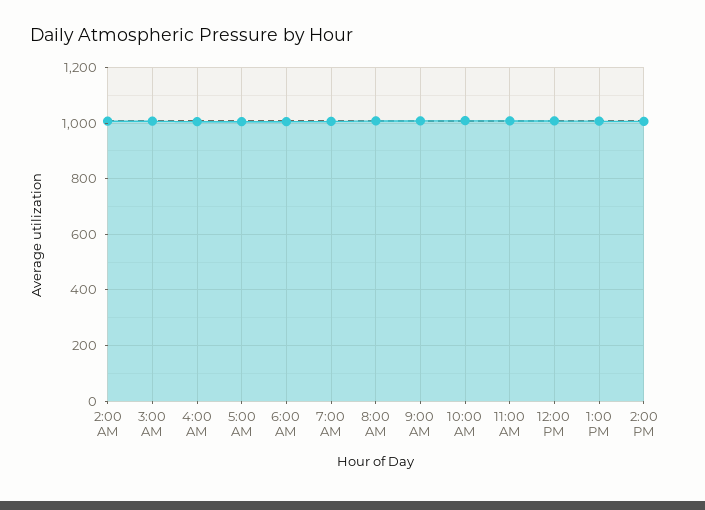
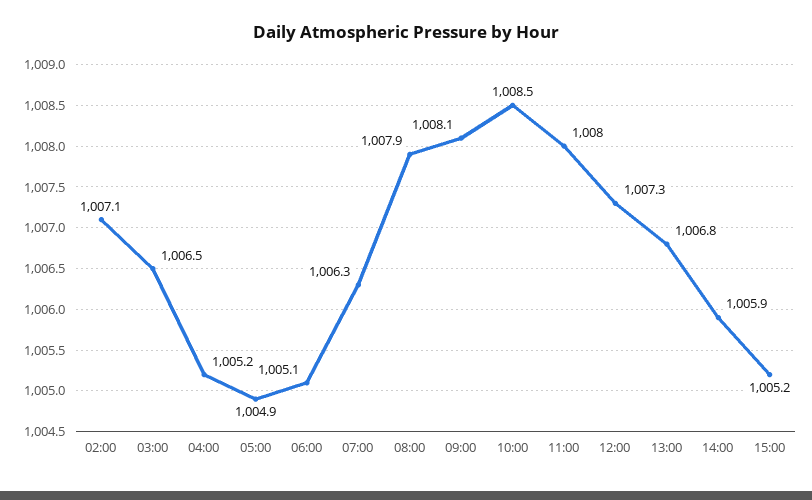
15:00: none -> 1005.2

